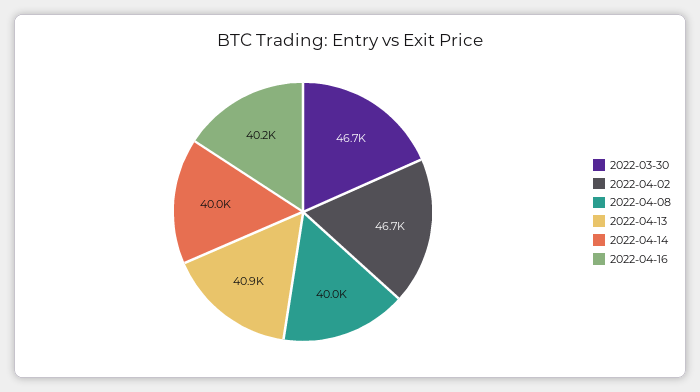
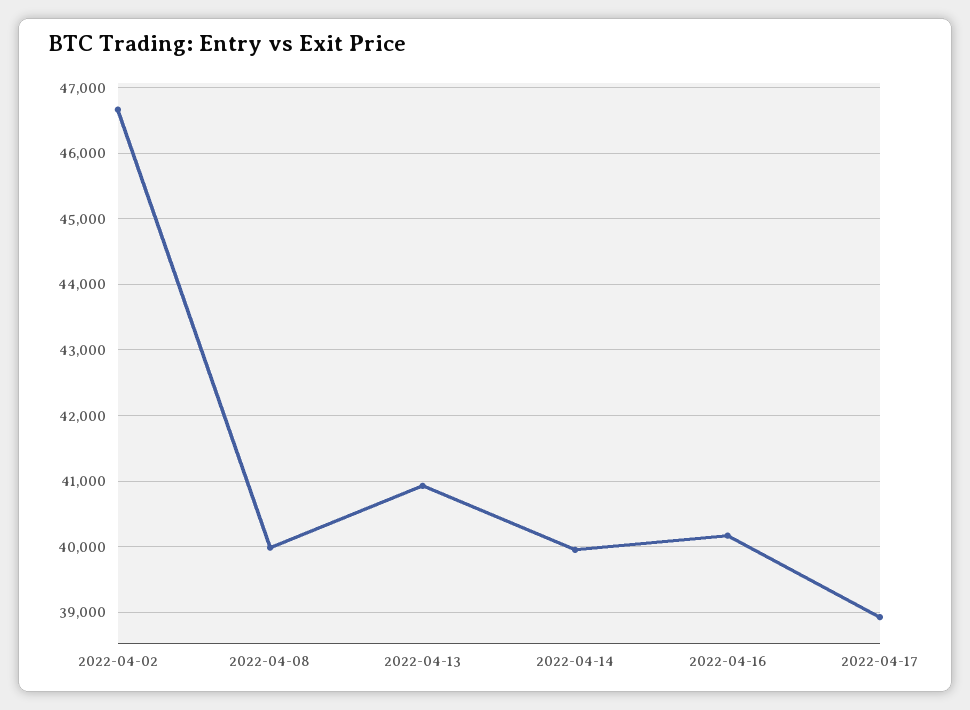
2022-03-30: 46700 -> none
2022-04-17: none -> 38900

